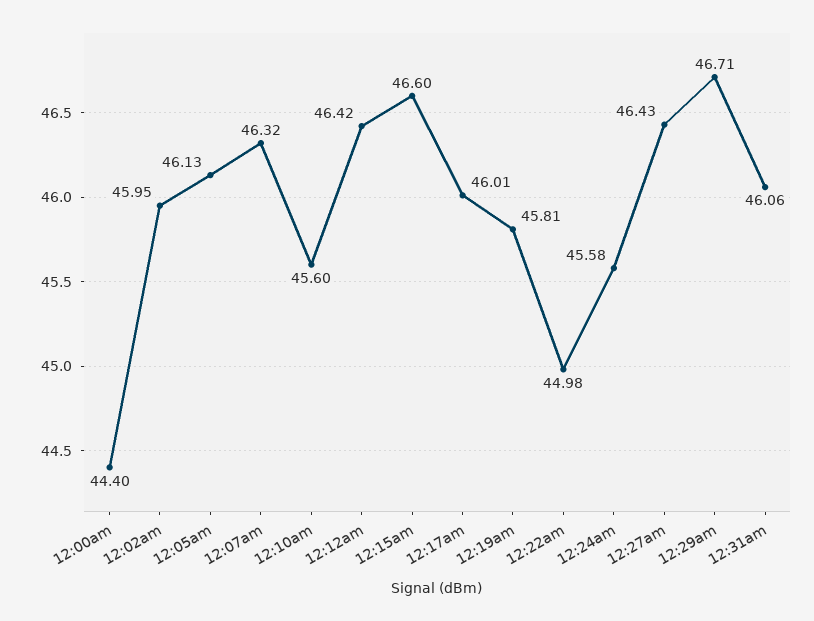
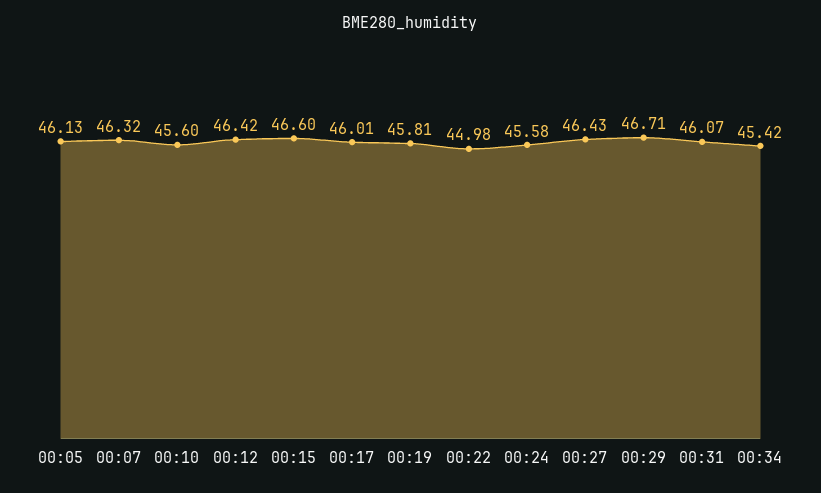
12:00am: 44.4 -> none
12:02am: 45.95 -> none
12:31am: 46.06 -> 46.07
00:34: none -> 45.42

